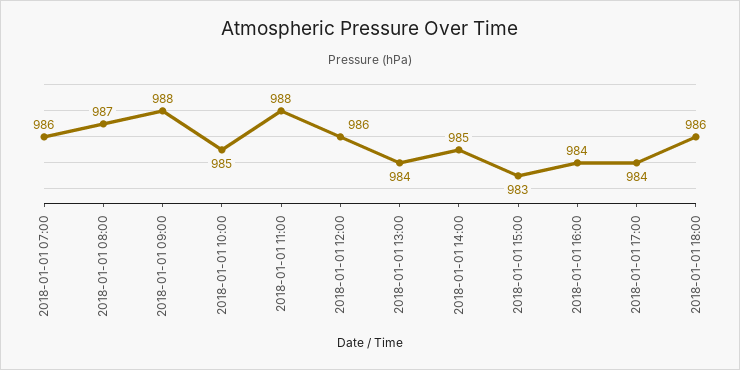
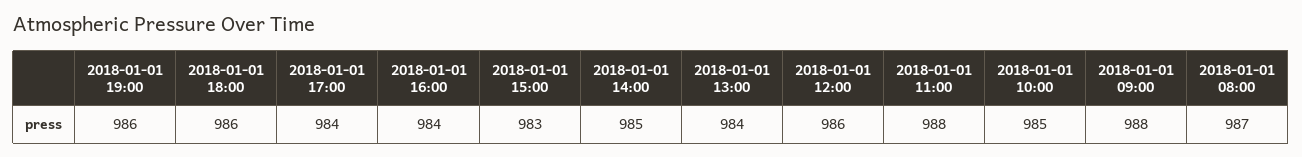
2018-01-01 07:00: 986 -> none
2018-01-01 19:00: none -> 986

